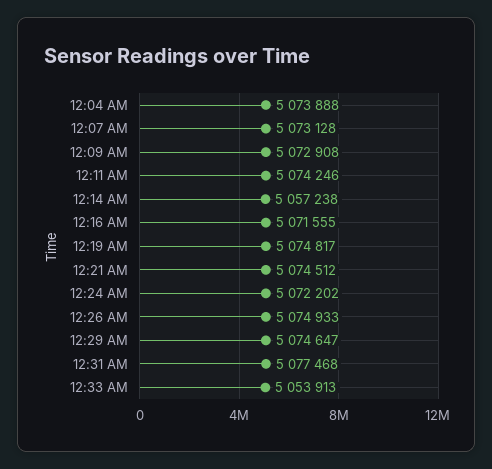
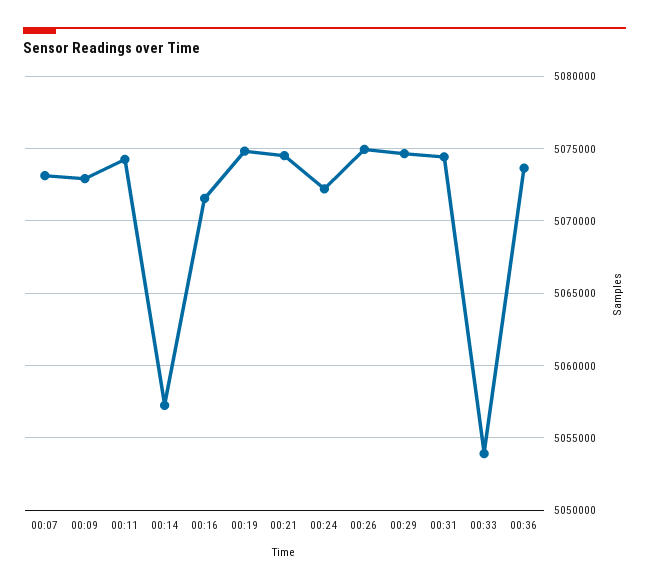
12:04 AM: 5073888 -> none
12:31 AM: 5077468 -> 5074500
00:36: none -> 5073500

